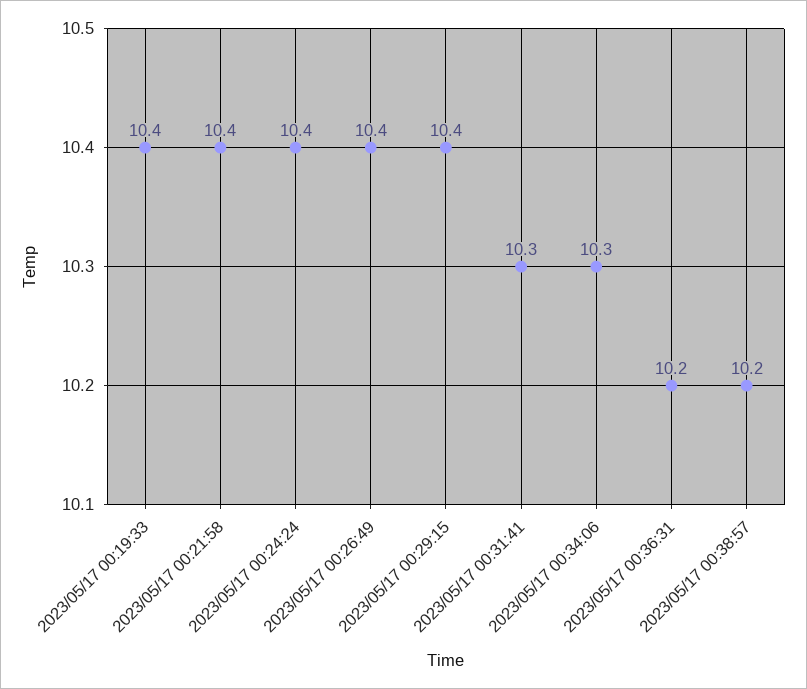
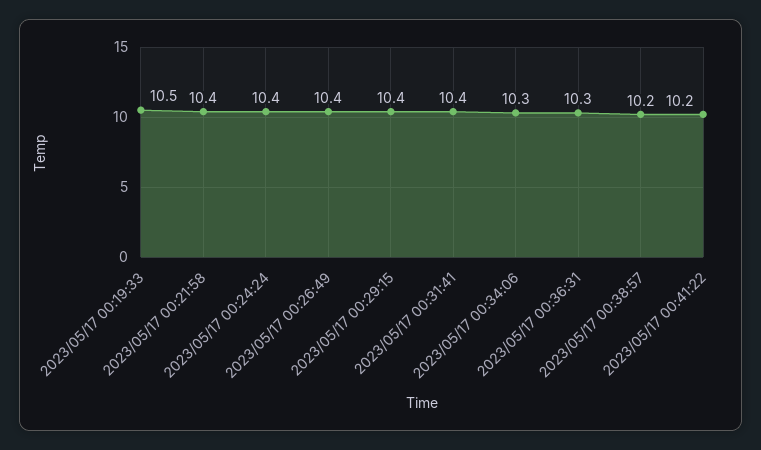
2023/05/17 00:19:33: 10.4 -> 10.5
2023/05/17 00:31:41: 10.3 -> 10.4
2023/05/17 00:36:31: 10.2 -> 10.3
2023/05/17 00:41:22: none -> 10.2

